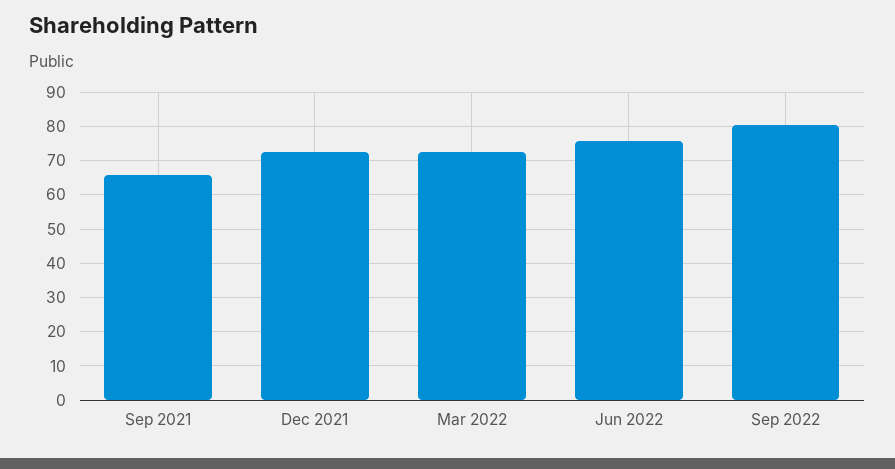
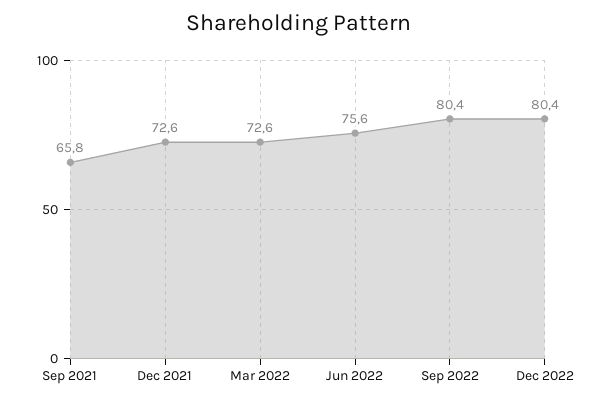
Dec 2022: none -> 80.4

